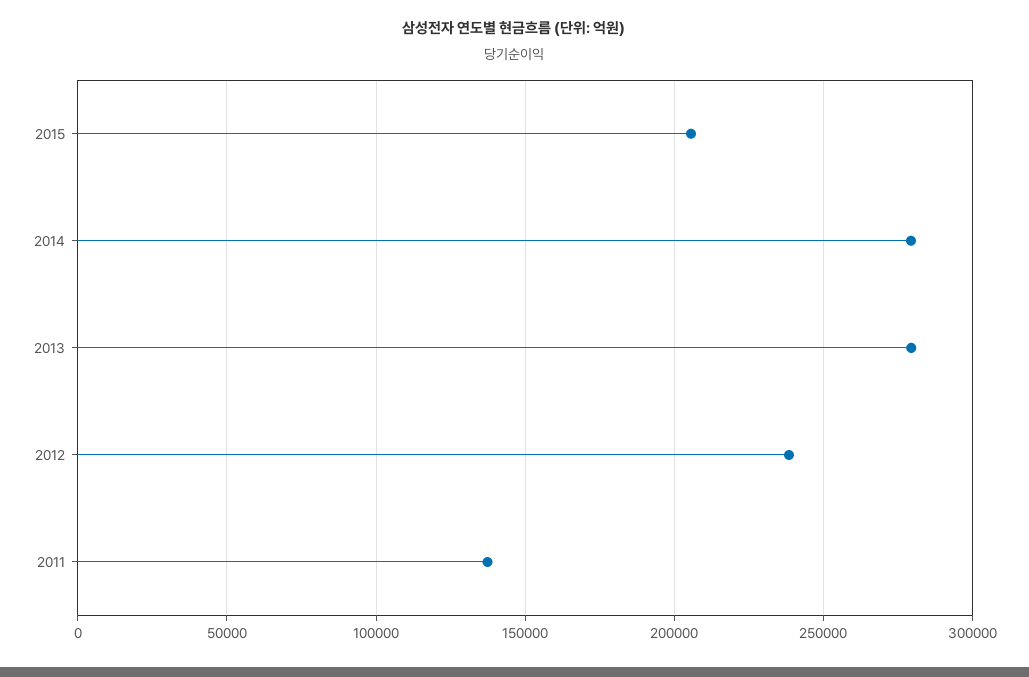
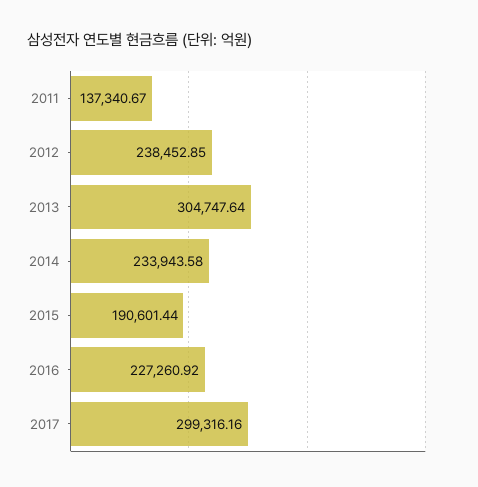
2015: 205000 -> 190601.44
2014: 280000 -> 233943.58
2013: 280000 -> 304747.64
2016: none -> 227260.92
2017: none -> 299316.16

